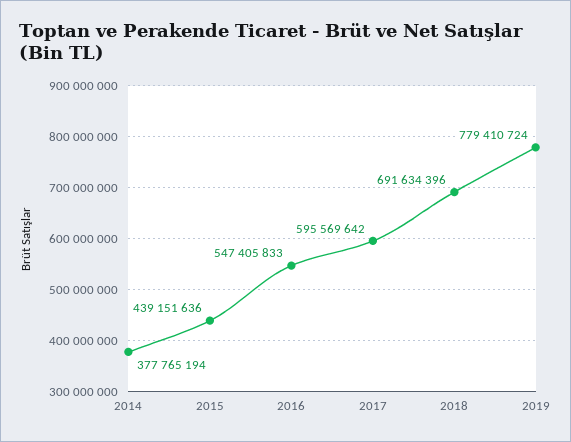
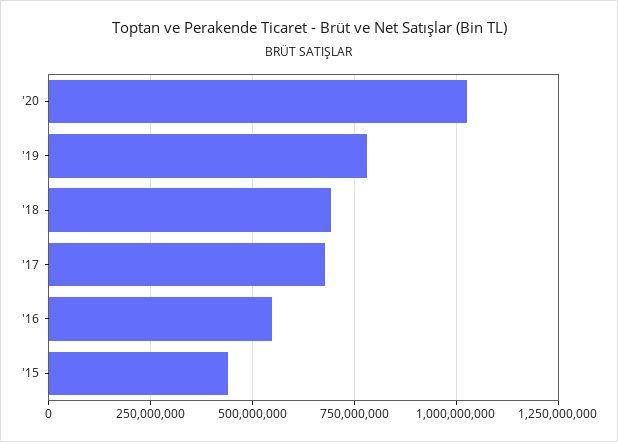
2014: 377765194 -> none
2017: 595569642 -> 675000000
'20: none -> 1025000000

